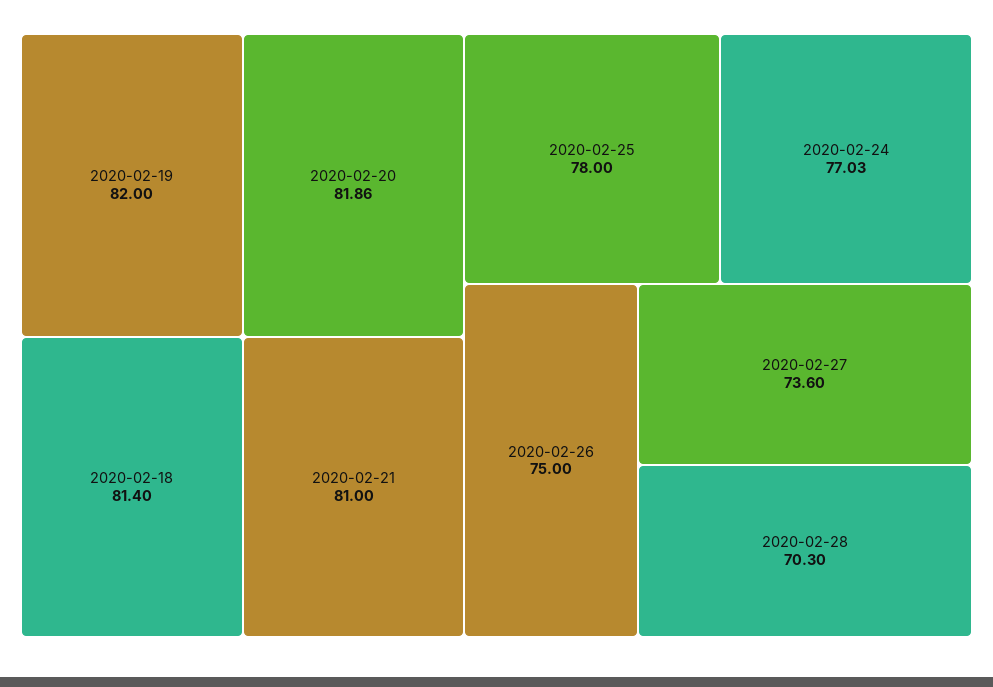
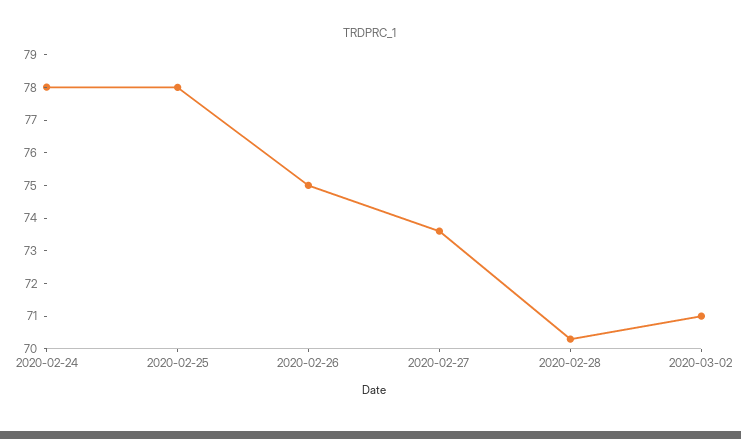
2020-02-19: 82 -> none
2020-02-20: 81.86 -> none
2020-02-18: 81.4 -> none
2020-02-21: 81 -> none
2020-02-24: 77.03 -> 78
2020-03-02: none -> 71

